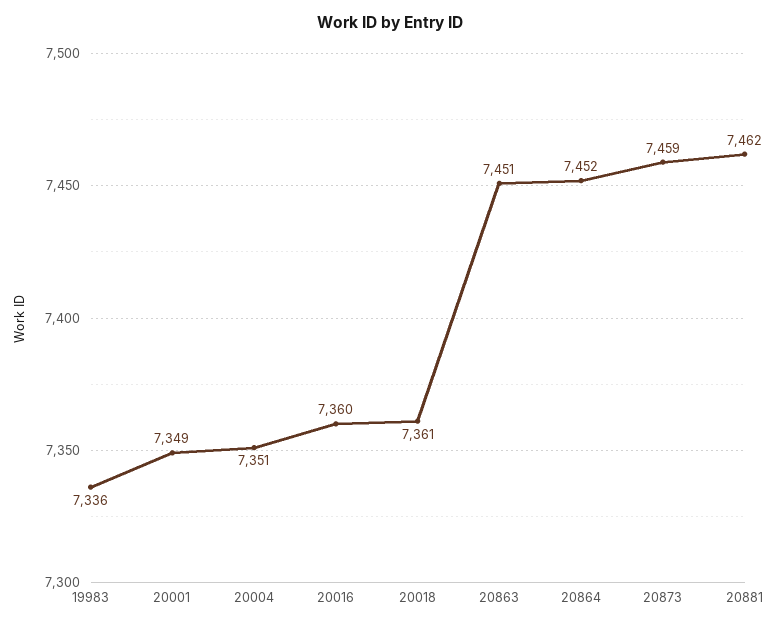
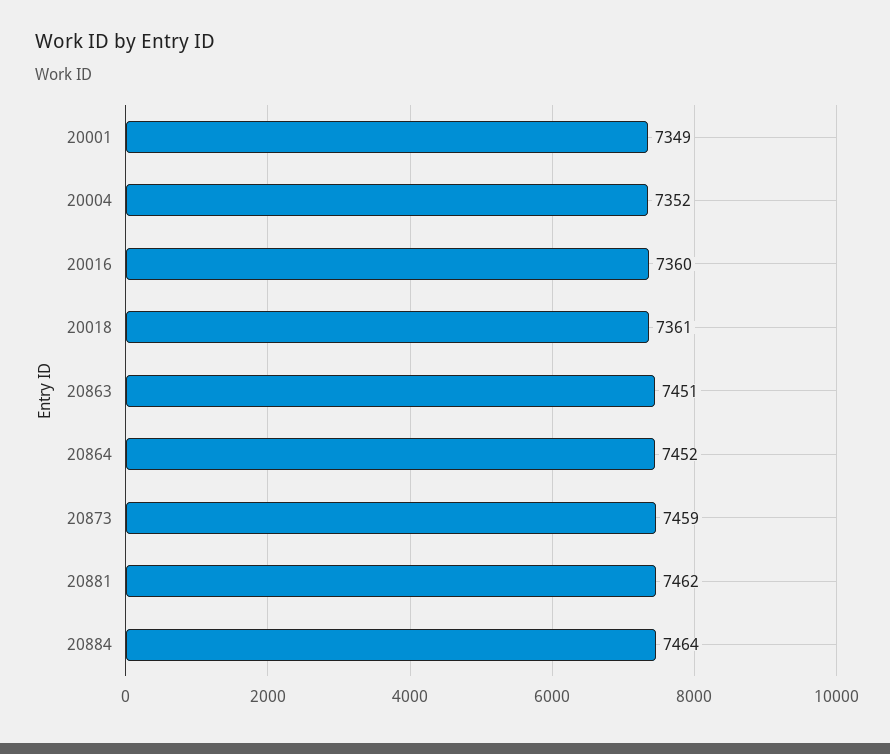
19983: 7336 -> none
20004: 7351 -> 7352
20884: none -> 7464

